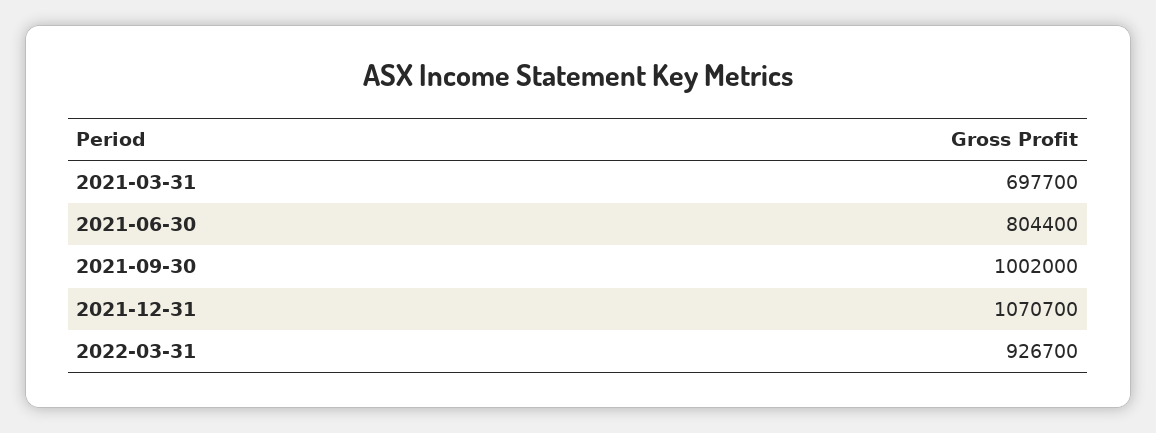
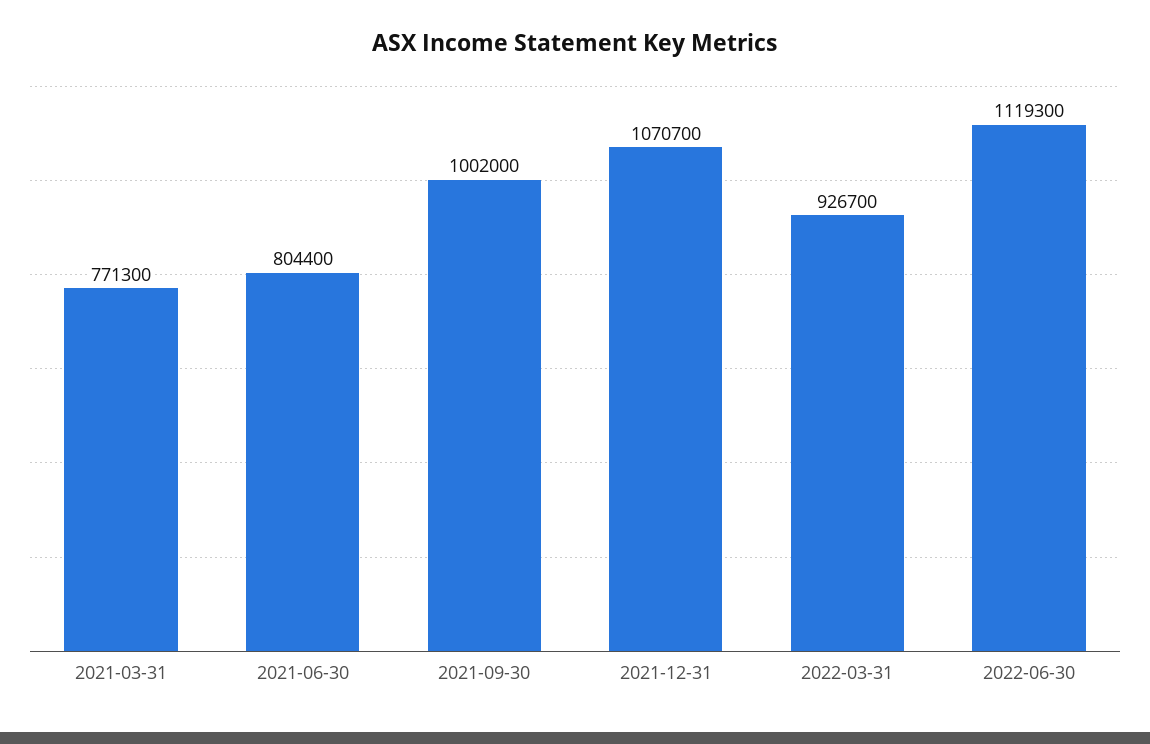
2021-03-31: 697700 -> 771300
2022-06-30: none -> 1119300

